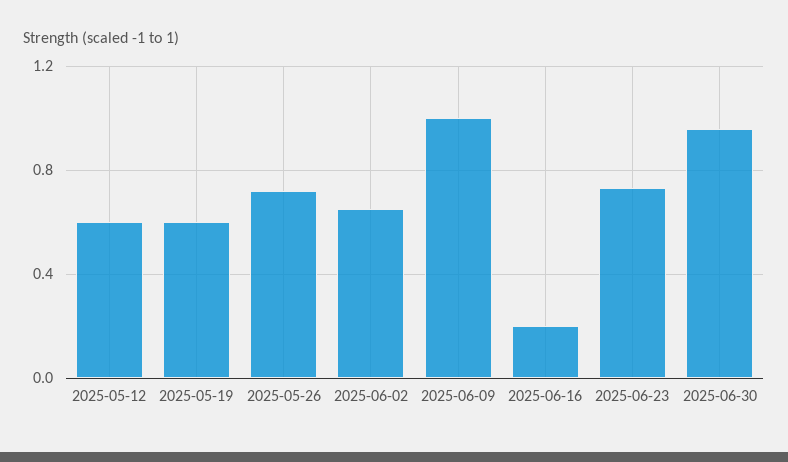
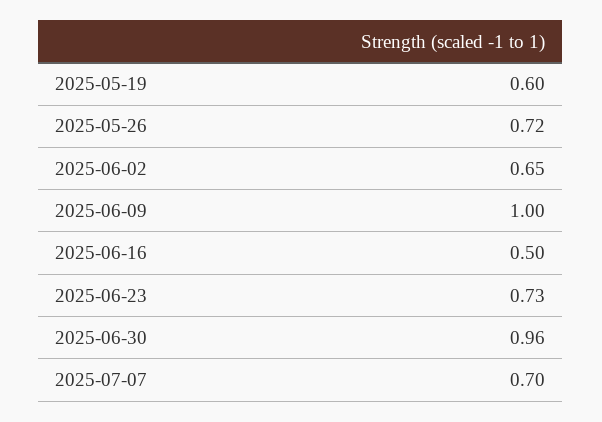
2025-05-12: 0.6 -> none
2025-06-16: 0.2 -> 0.5
2025-07-07: none -> 0.7

